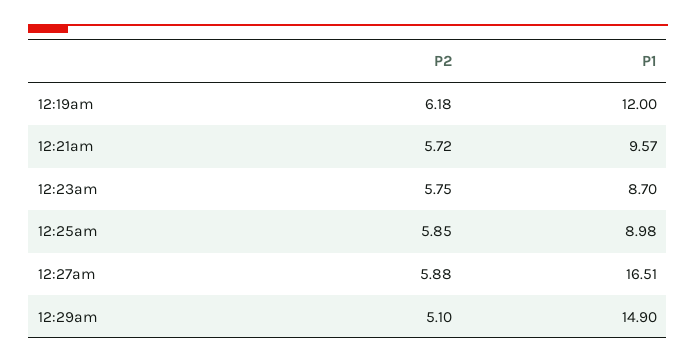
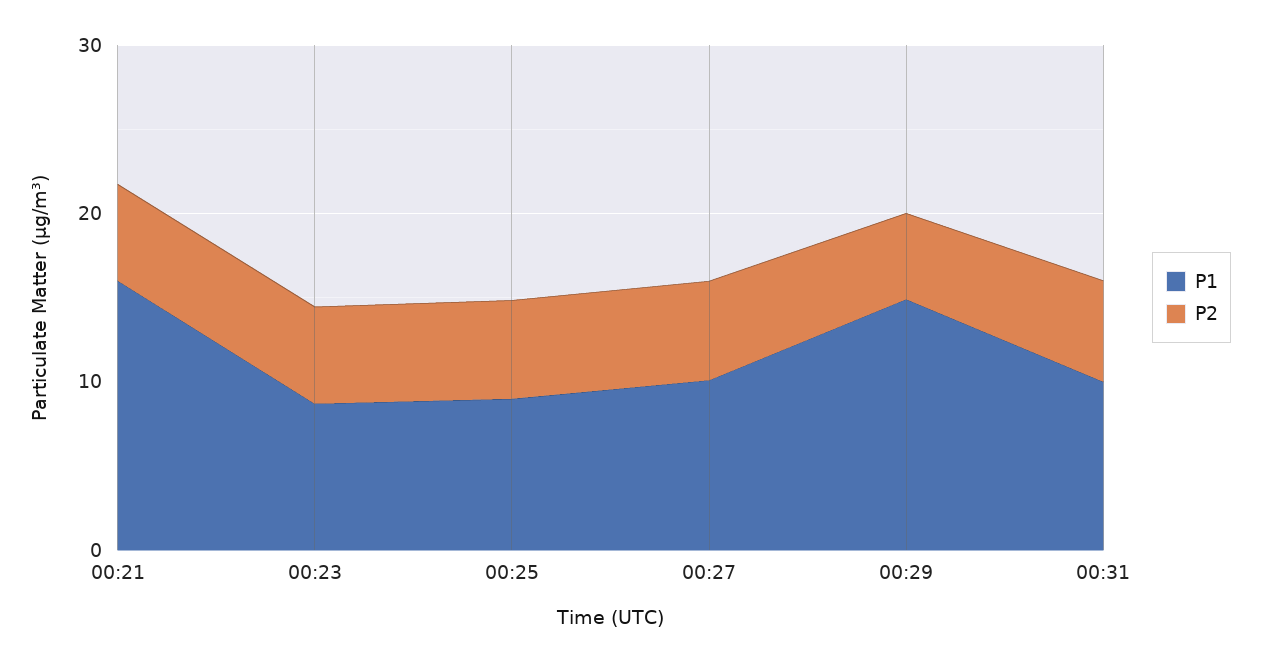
P2, 12:19am: 6.18 -> none
P1, 12:19am: 12 -> none
P1, 12:21am: 9.57 -> 16
P1, 12:27am: 16.51 -> 10
P1, 00:31: none -> 10
P2, 00:31: none -> 6

